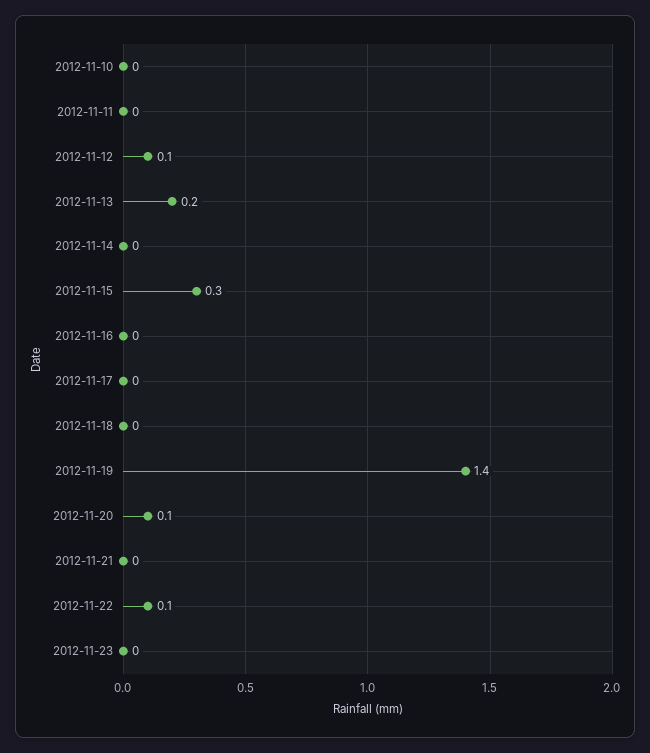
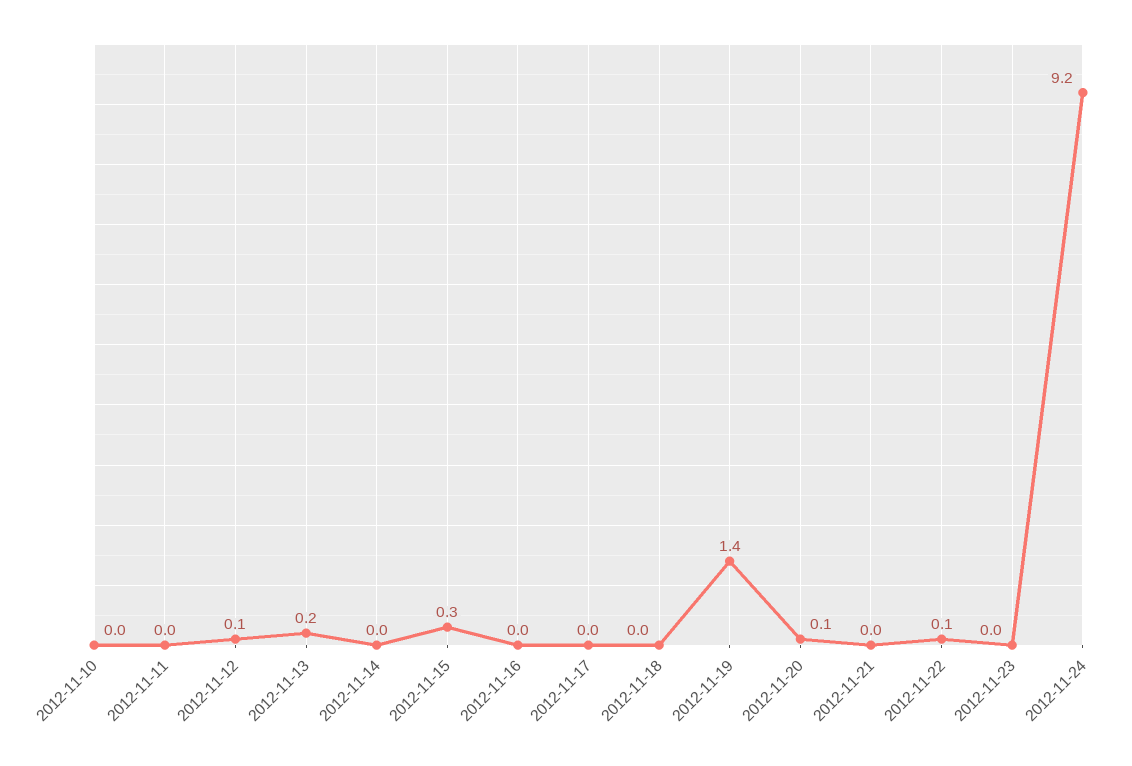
2012-11-24: none -> 9.2

